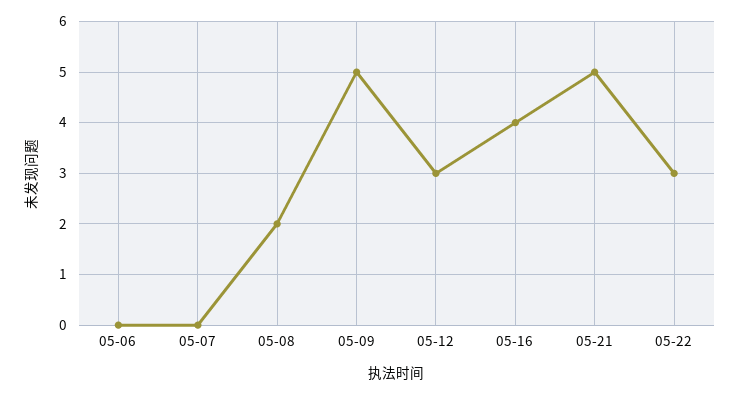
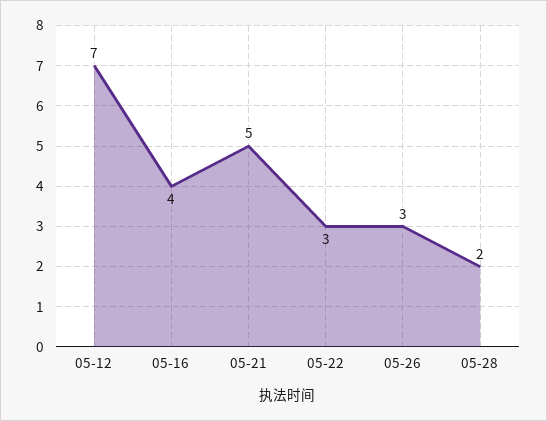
05-06: 0 -> none
05-07: 0 -> none
05-08: 2 -> none
05-09: 5 -> none
05-12: 3 -> 7
05-26: none -> 3
05-28: none -> 2

